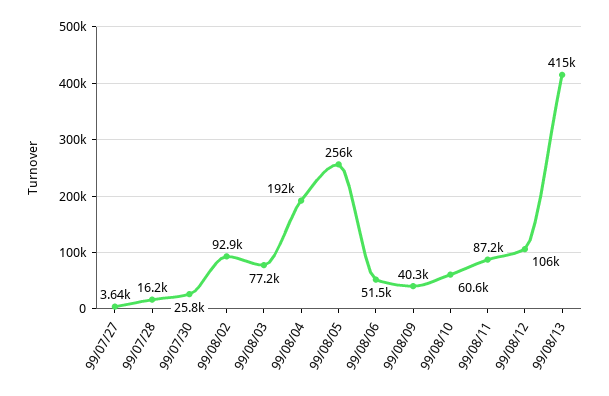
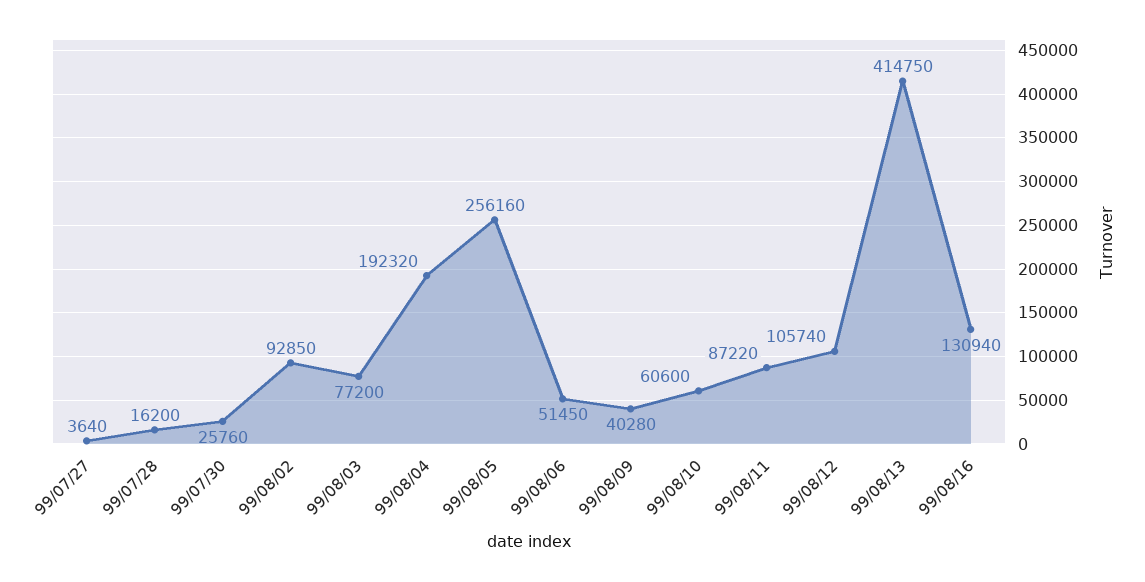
99/08/16: none -> 130940

